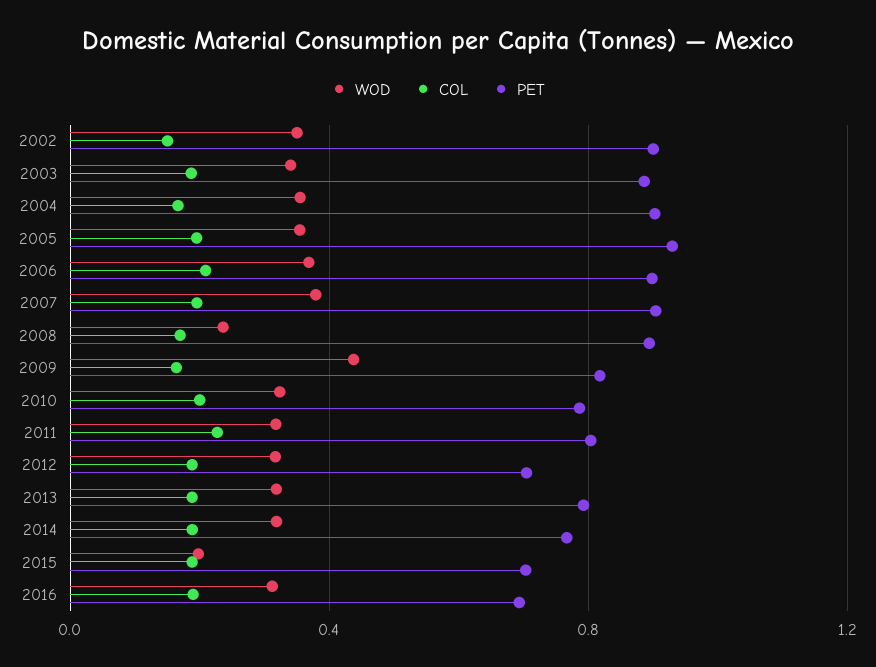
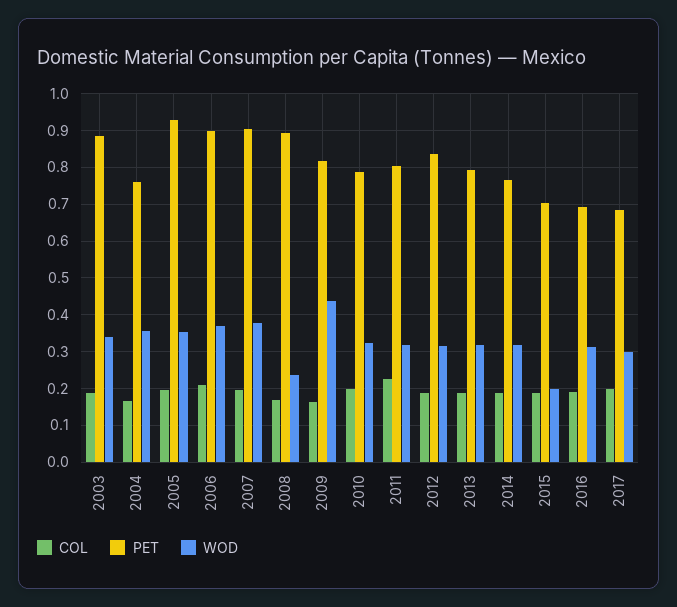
WOD, 2002: 0.35 -> none
COL, 2002: 0.15 -> none
PET, 2002: 0.9 -> none
PET, 2004: 0.9 -> 0.76
PET, 2012: 0.7 -> 0.84
COL, 2017: none -> 0.2
PET, 2017: none -> 0.68
WOD, 2017: none -> 0.3

